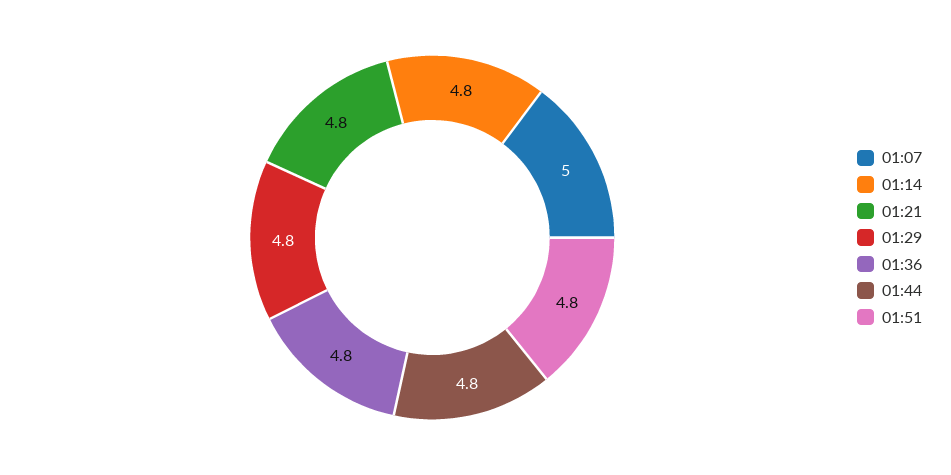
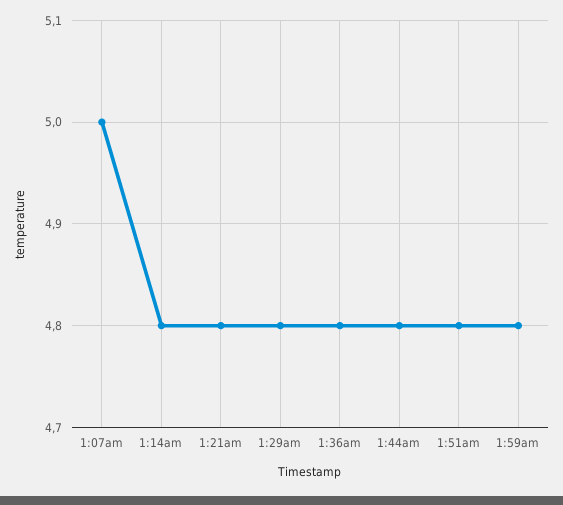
1:59am: none -> 4.8

